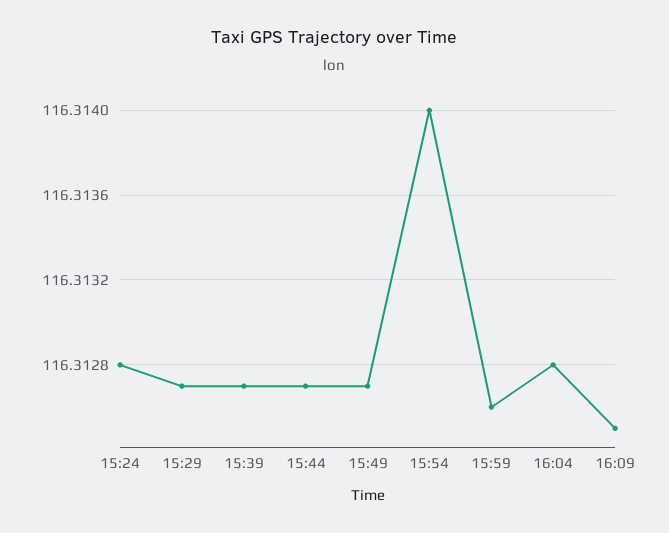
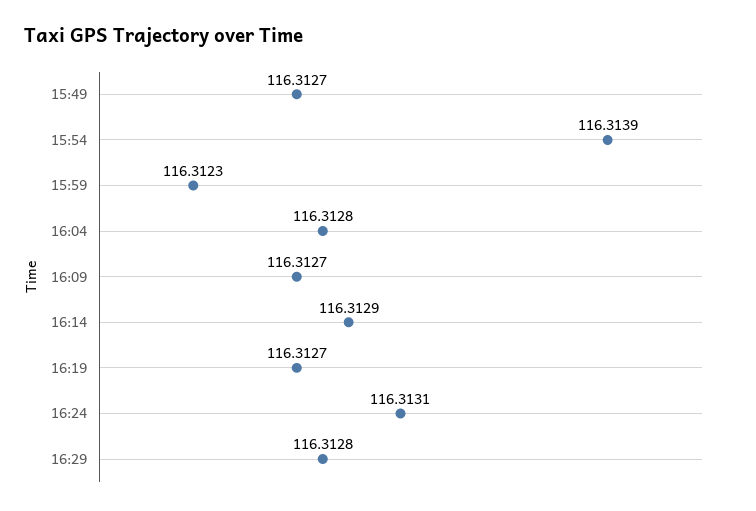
15:24: 116.3128 -> none
15:29: 116.3127 -> none
15:39: 116.3127 -> none
15:44: 116.3127 -> none
15:54: 116.314 -> 116.3139
15:59: 116.3126 -> 116.3123
16:09: 116.3125 -> 116.3127
16:14: none -> 116.3129
16:19: none -> 116.3127
16:24: none -> 116.3131
16:29: none -> 116.3128

